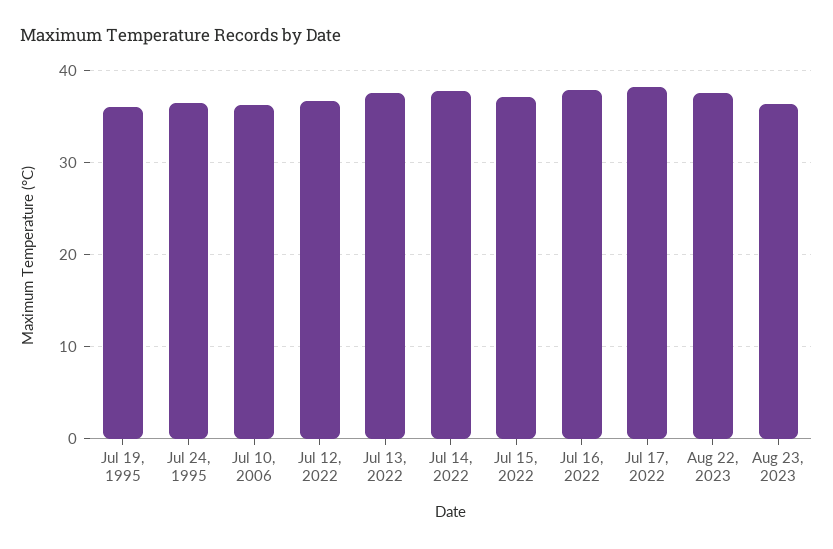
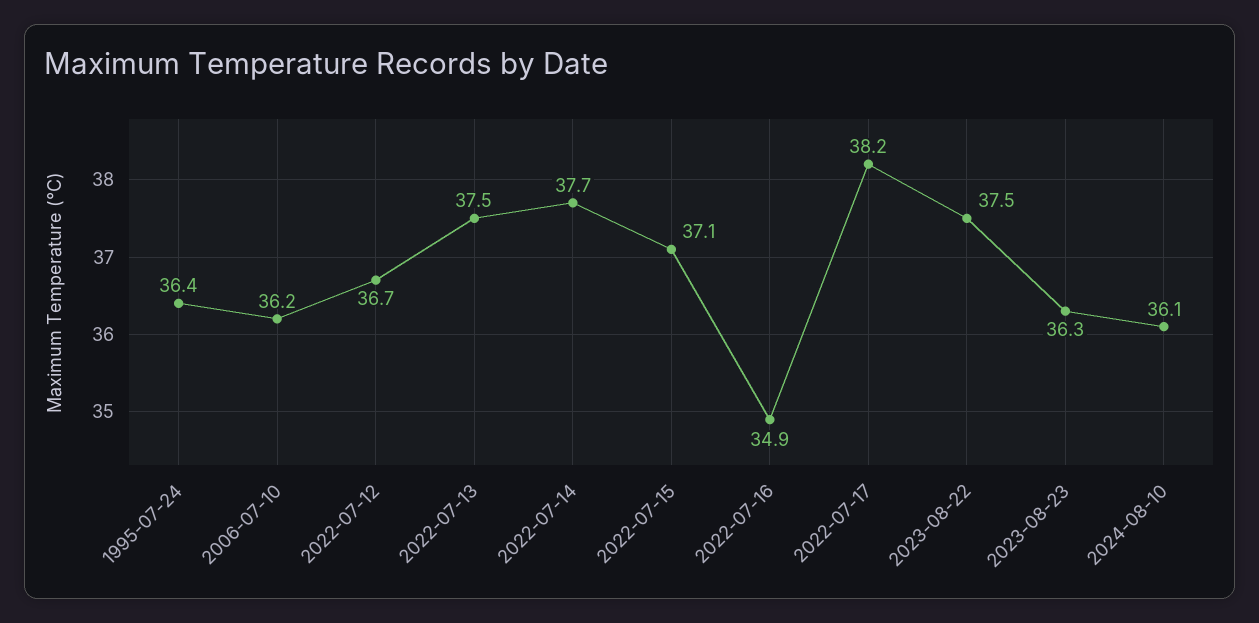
Jul 19, 1995: 36 -> none
Jul 16, 2022: 38 -> 34.9
2024-08-10: none -> 36.1

